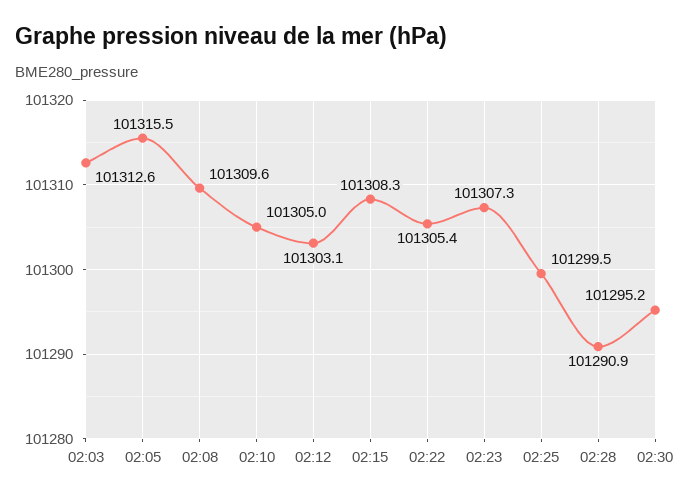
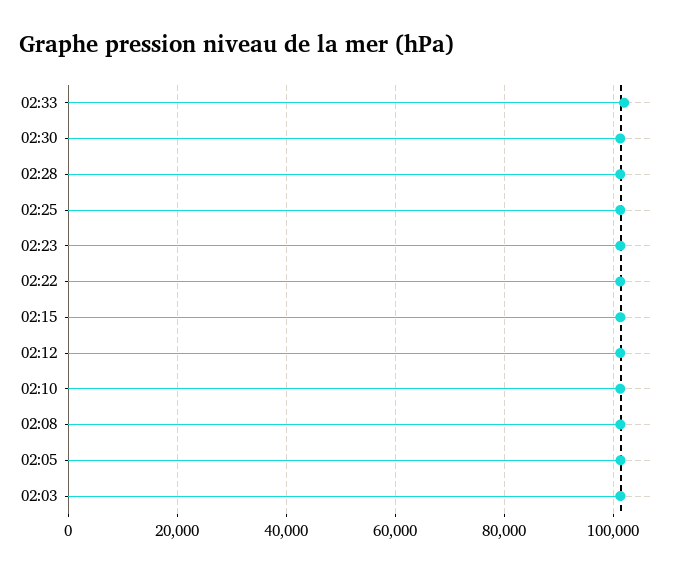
02:33: none -> 102000

